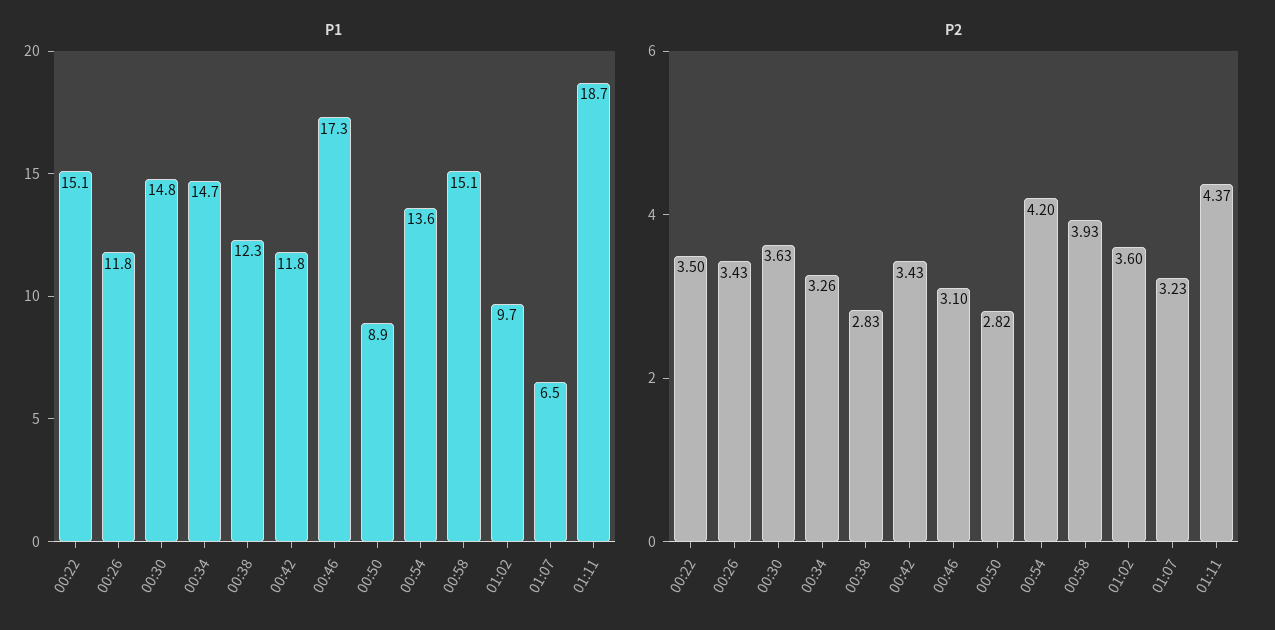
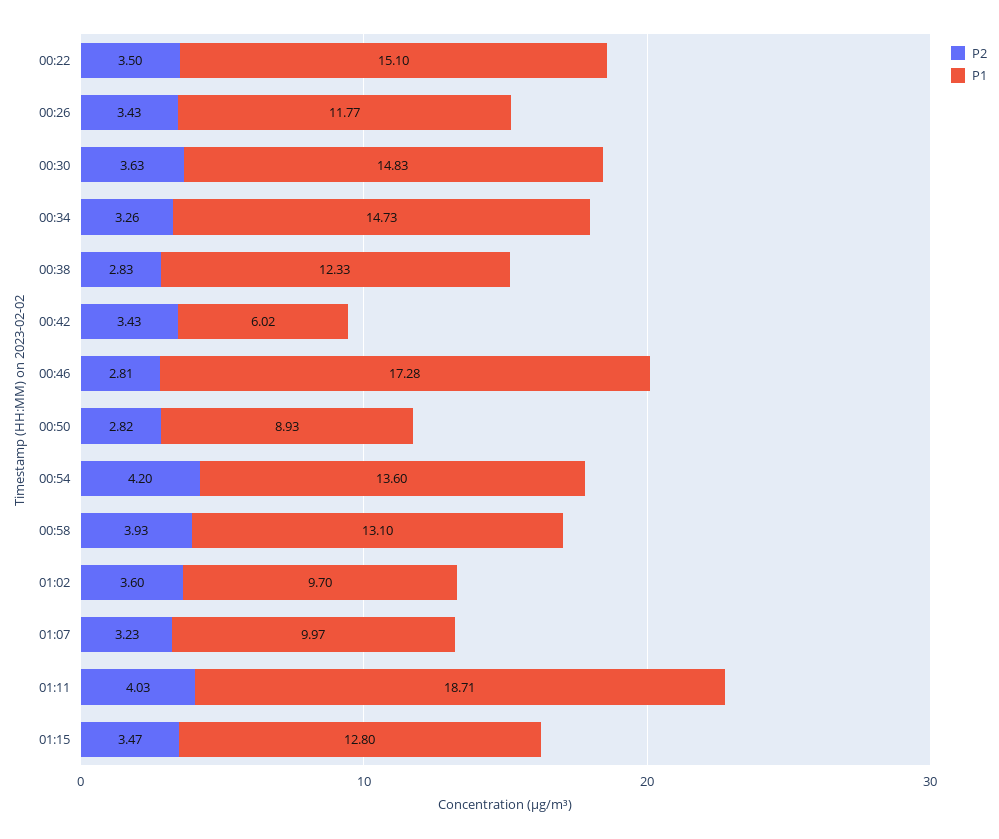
P1, 00:42: 11.8 -> 6.02
P1, 00:58: 15.1 -> 13.1
P1, 01:07: 6.5 -> 9.97
P2, 00:46: 3.1 -> 2.81
P2, 01:11: 4.37 -> 4.03
P2, 01:15: none -> 3.47
P1, 01:15: none -> 12.8

